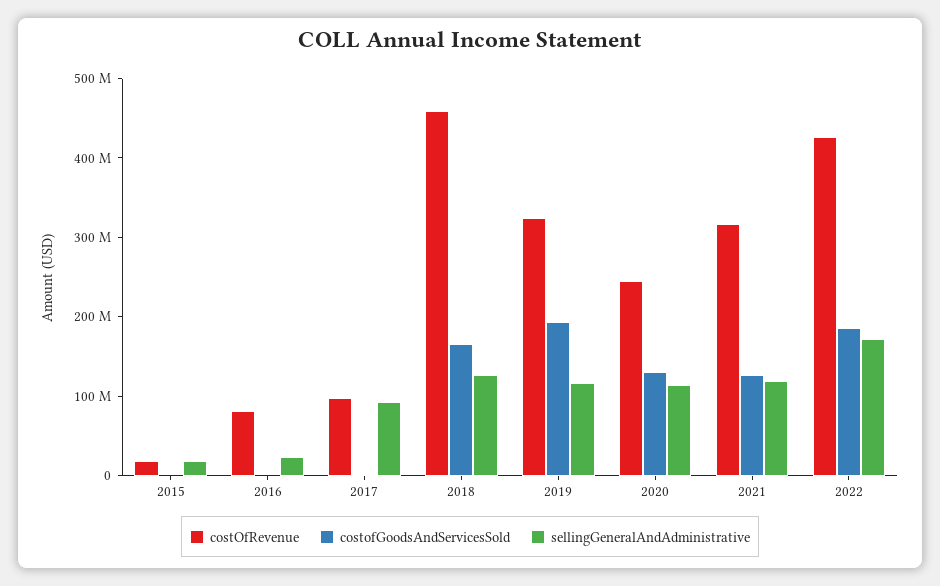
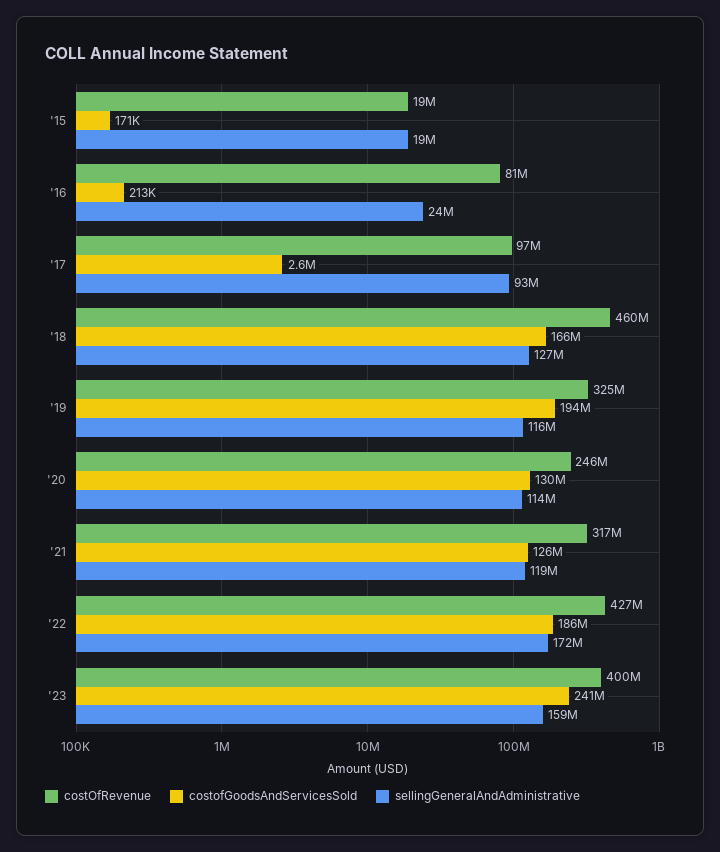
costOfRevenue, '23: none -> 400000000
costofGoodsAndServicesSold, '23: none -> 241000000
sellingGeneralAndAdministrative, '23: none -> 159000000

